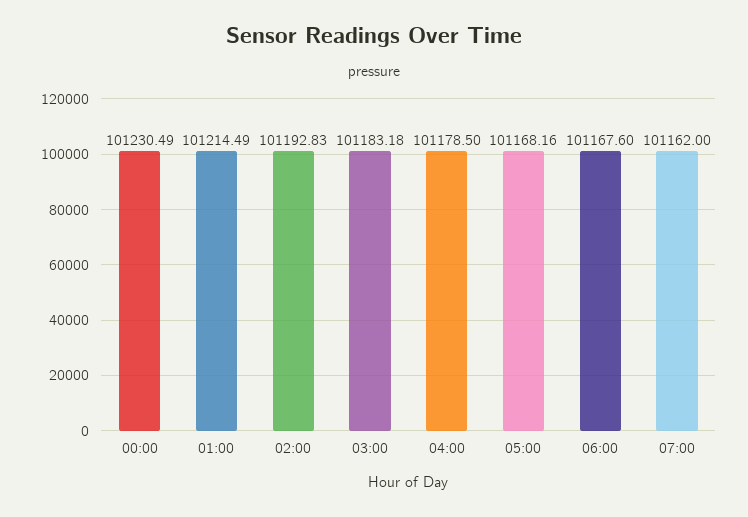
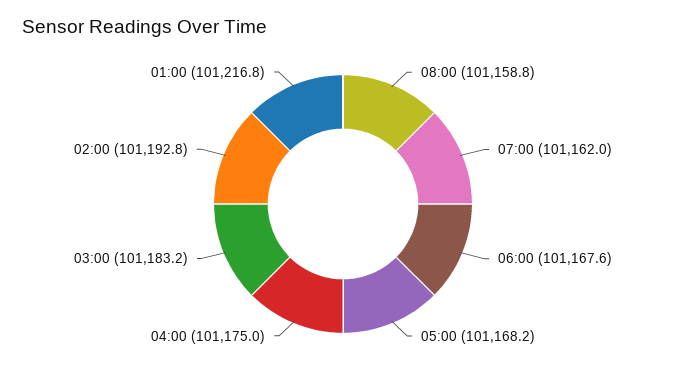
00:00: 101230.49 -> none
01:00: 101214.49 -> 101216.8
04:00: 101178.5 -> 101175
08:00: none -> 101158.8

